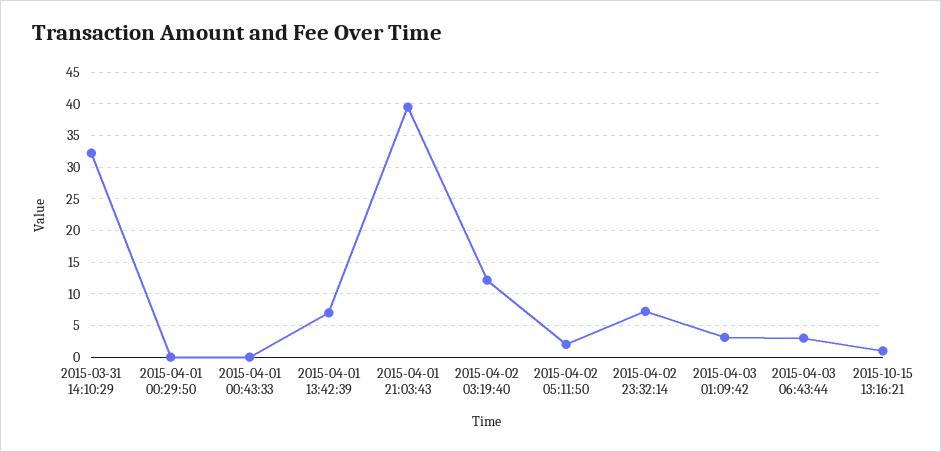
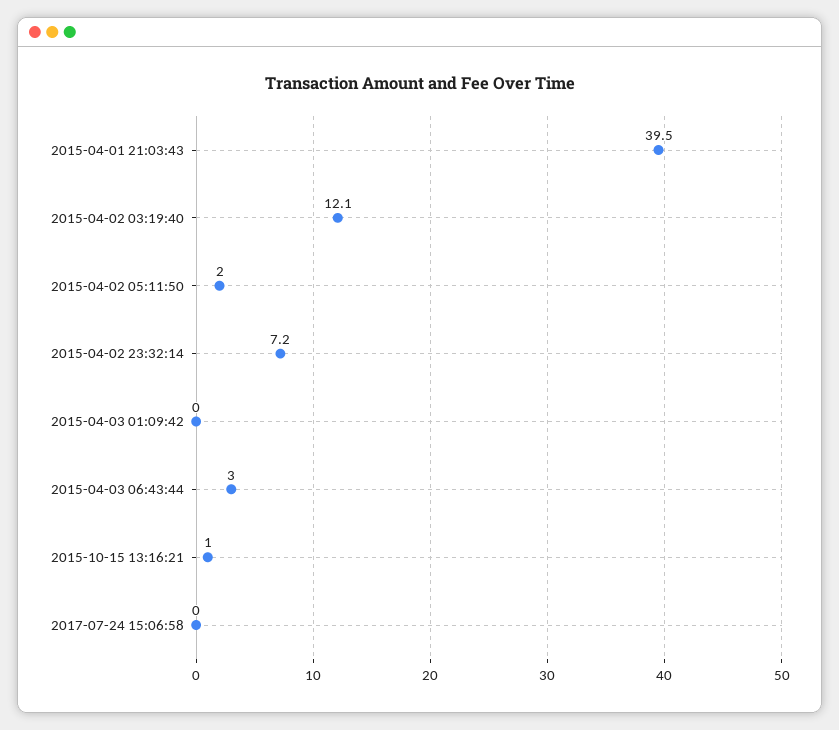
2015-03-31 14:10:29: 32 -> none
2015-04-01 00:29:50: 0 -> none
2015-04-01 00:43:33: 0 -> none
2015-04-01 13:42:39: 7 -> none
2015-04-03 01:09:42: 3 -> 0
2017-07-24 15:06:58: none -> 0

